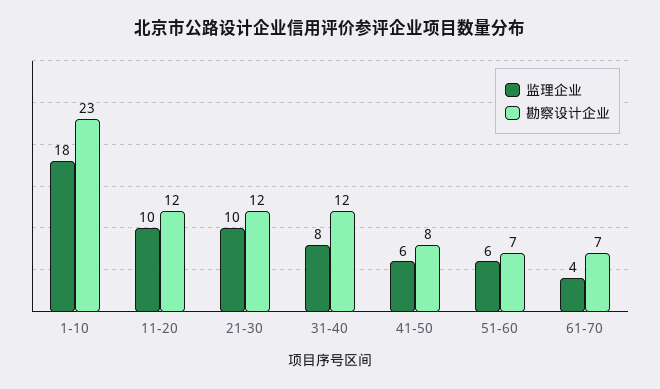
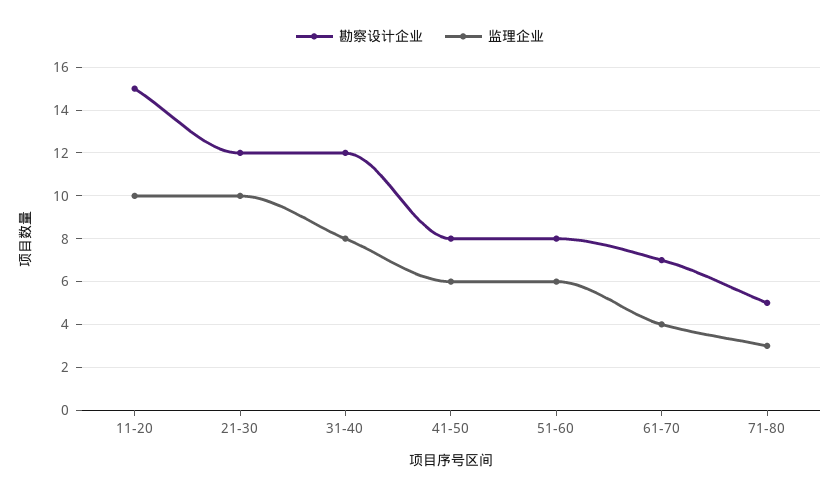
监理企业, 1-10: 18 -> none
勘察设计企业, 1-10: 23 -> none
勘察设计企业, 11-20: 12 -> 15
勘察设计企业, 51-60: 7 -> 8
勘察设计企业, 71-80: none -> 5
监理企业, 71-80: none -> 3

